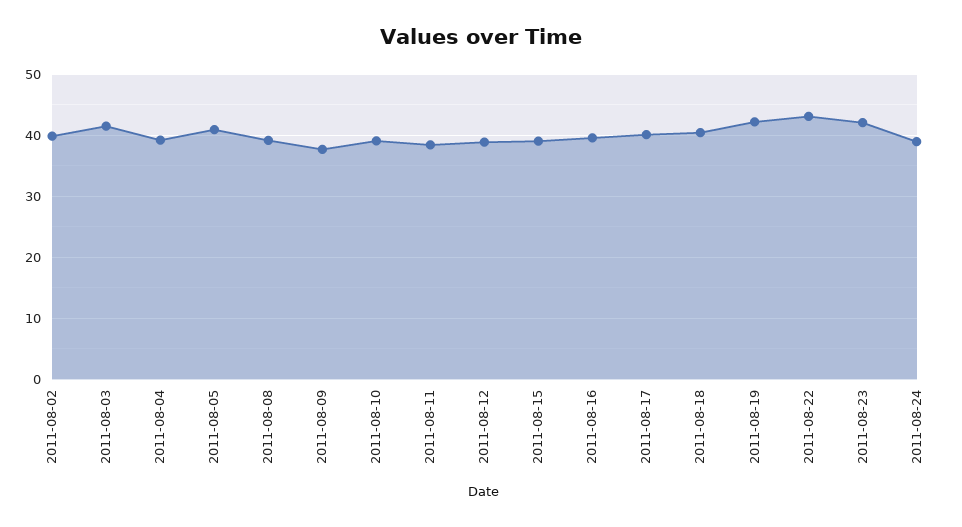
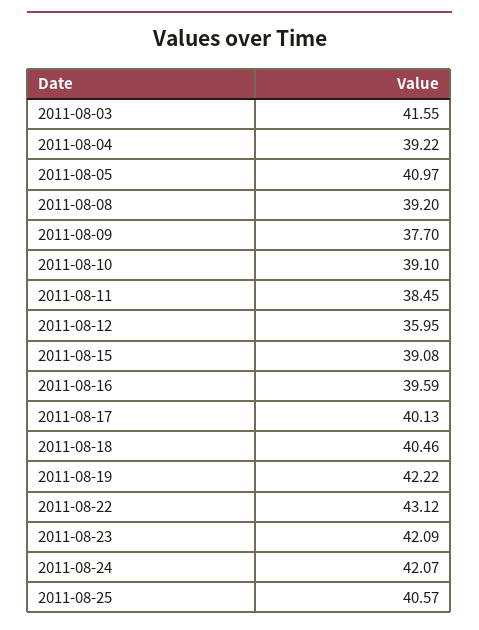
2011-08-02: 40 -> none
2011-08-12: 39 -> 35.95
2011-08-24: 39 -> 42.07
2011-08-25: none -> 40.57

